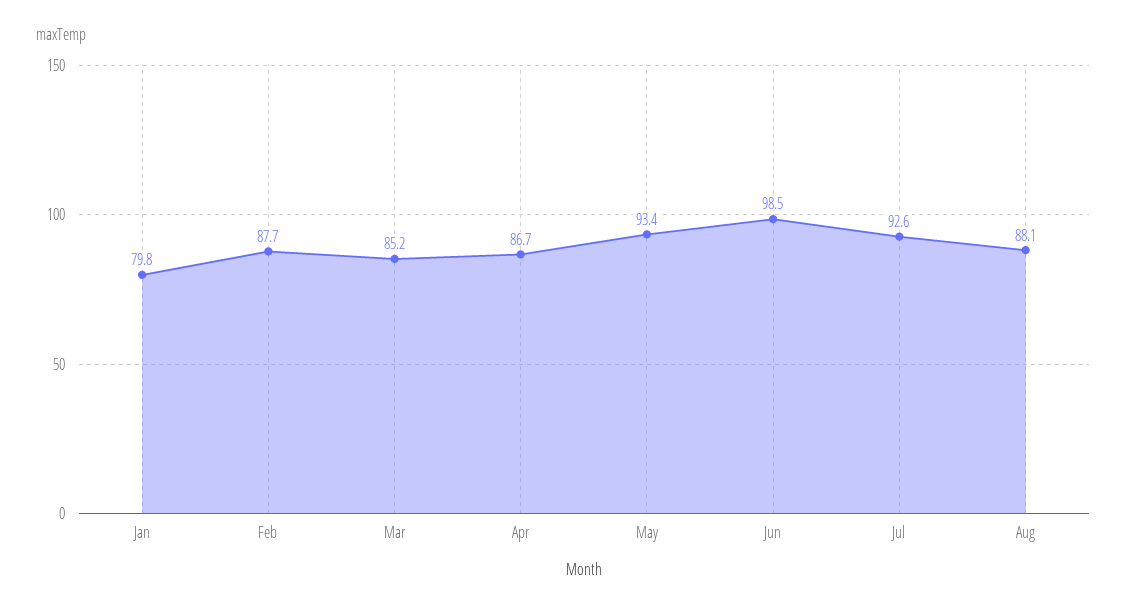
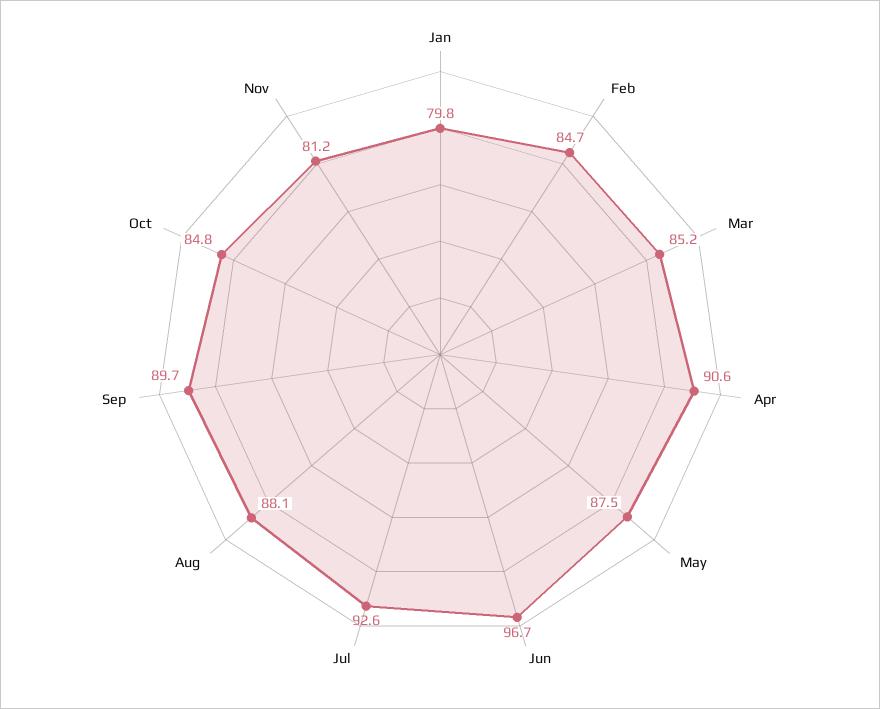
Feb: 87.7 -> 84.7
Apr: 86.7 -> 90.6
May: 93.4 -> 87.5
Jun: 98.5 -> 96.7
Sep: none -> 89.7
Oct: none -> 84.8
Nov: none -> 81.2

